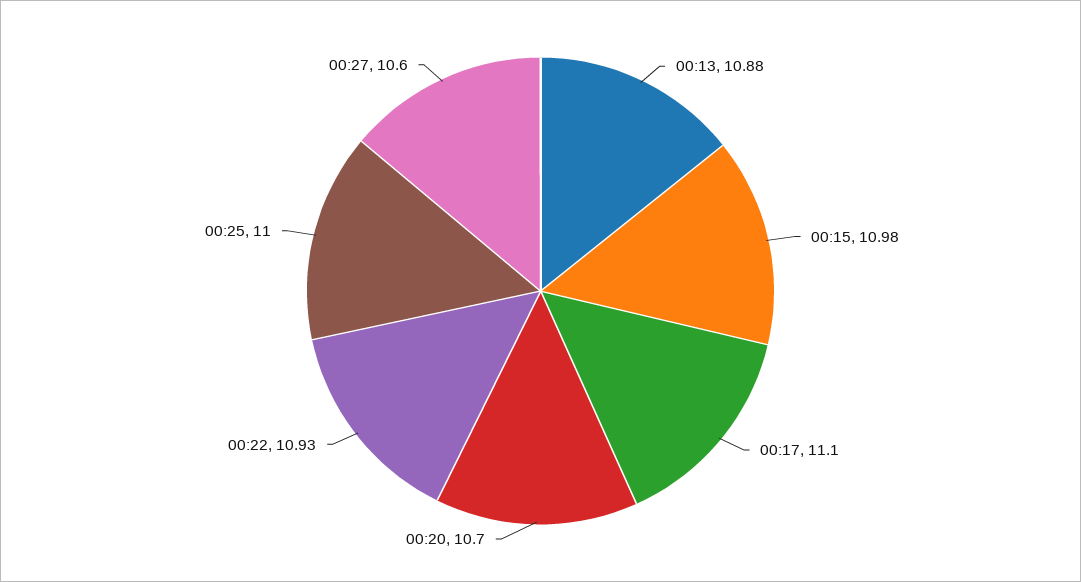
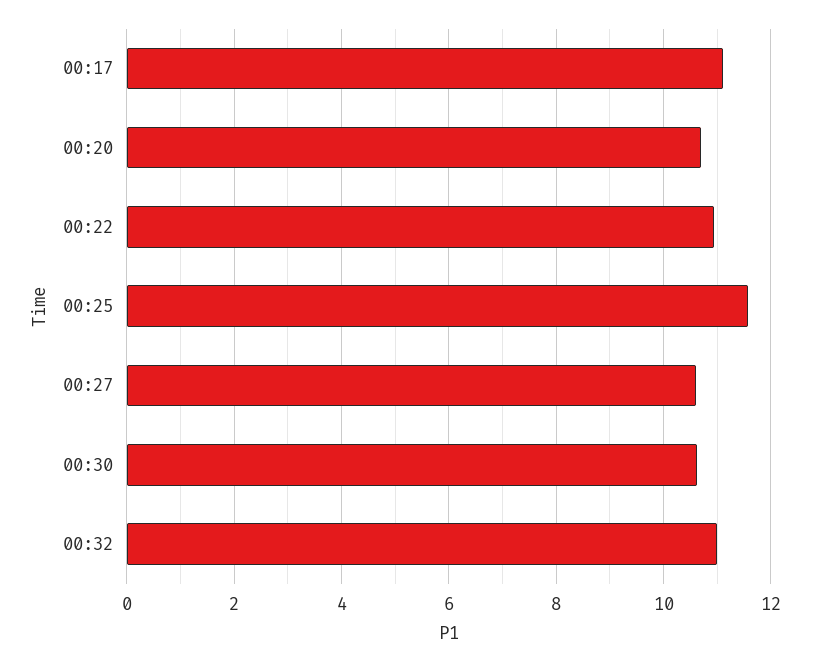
00:13: 10.88 -> none
00:15: 10.98 -> none
00:25: 11 -> 11.6
00:30: none -> 10.6
00:32: none -> 11

